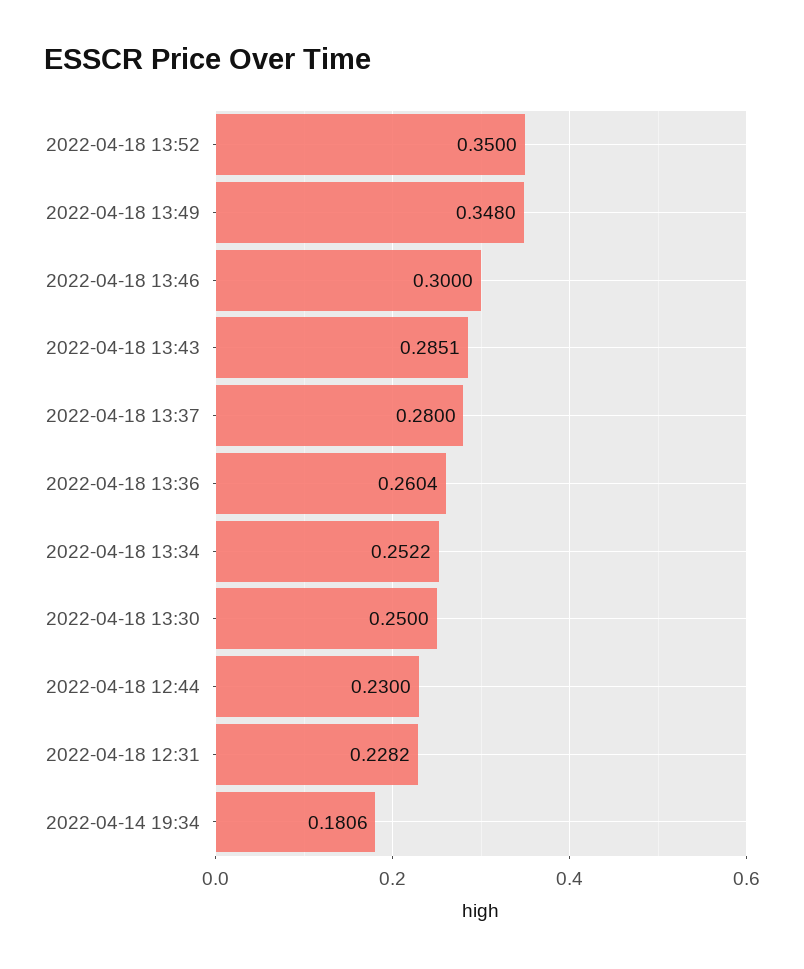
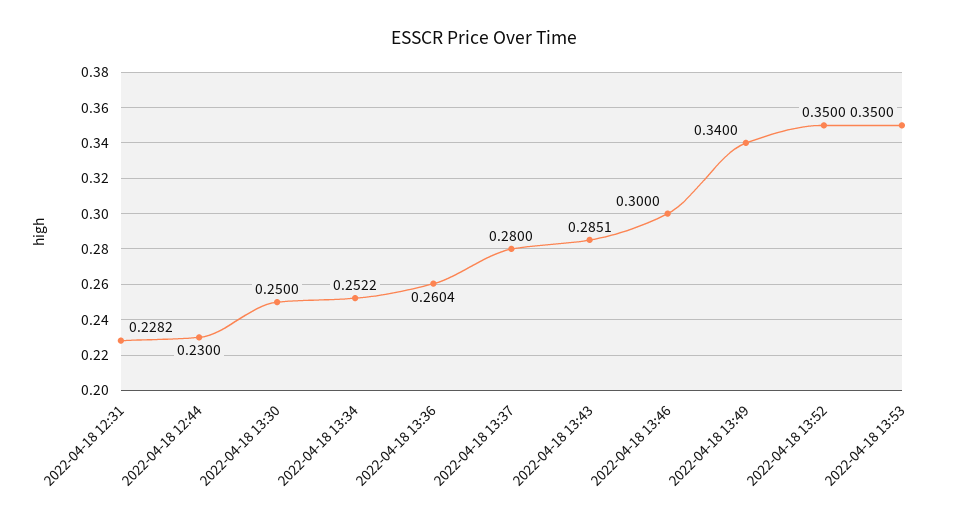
2022-04-18 13:49: 0.348 -> 0.34
2022-04-14 19:34: 0.1806 -> none
2022-04-18 13:53: none -> 0.35

